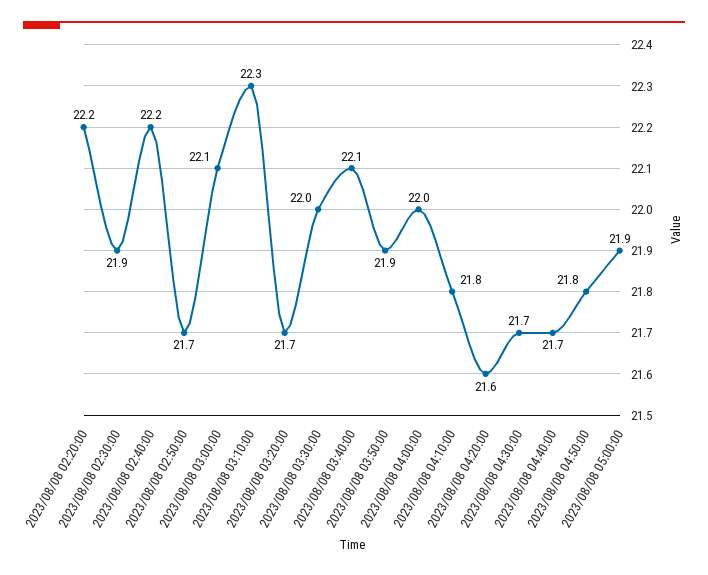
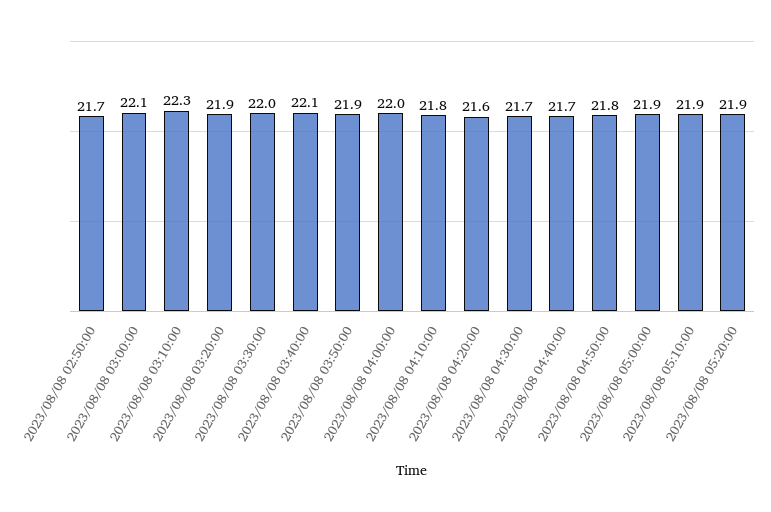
2023/08/08 02:20:00: 22.2 -> none
2023/08/08 02:30:00: 21.9 -> none
2023/08/08 02:40:00: 22.2 -> none
2023/08/08 03:20:00: 21.7 -> 21.9
2023/08/08 05:10:00: none -> 21.9
2023/08/08 05:20:00: none -> 21.9

